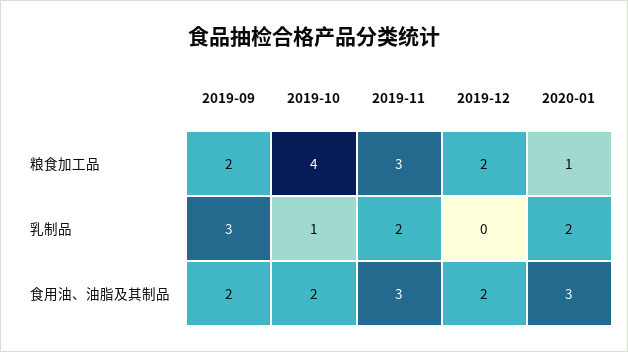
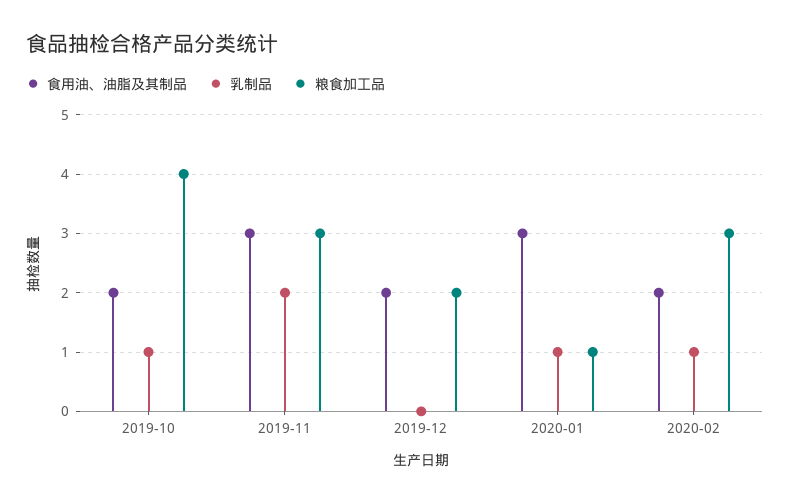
粮食加工品, 2019-09: 2 -> none
乳制品, 2019-09: 3 -> none
乳制品, 2020-01: 2 -> 1
食用油、油脂及其制品, 2019-09: 2 -> none
食用油、油脂及其制品, 2020-02: none -> 2
乳制品, 2020-02: none -> 1
粮食加工品, 2020-02: none -> 3

